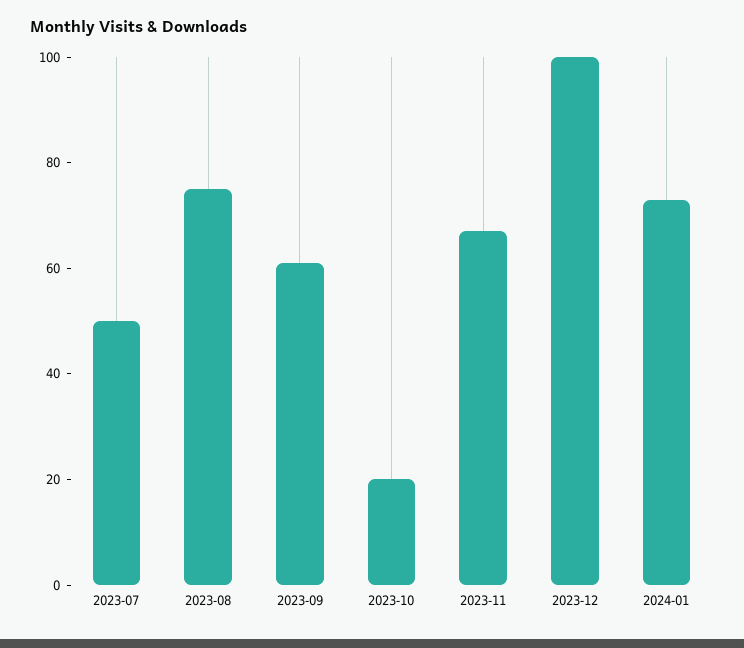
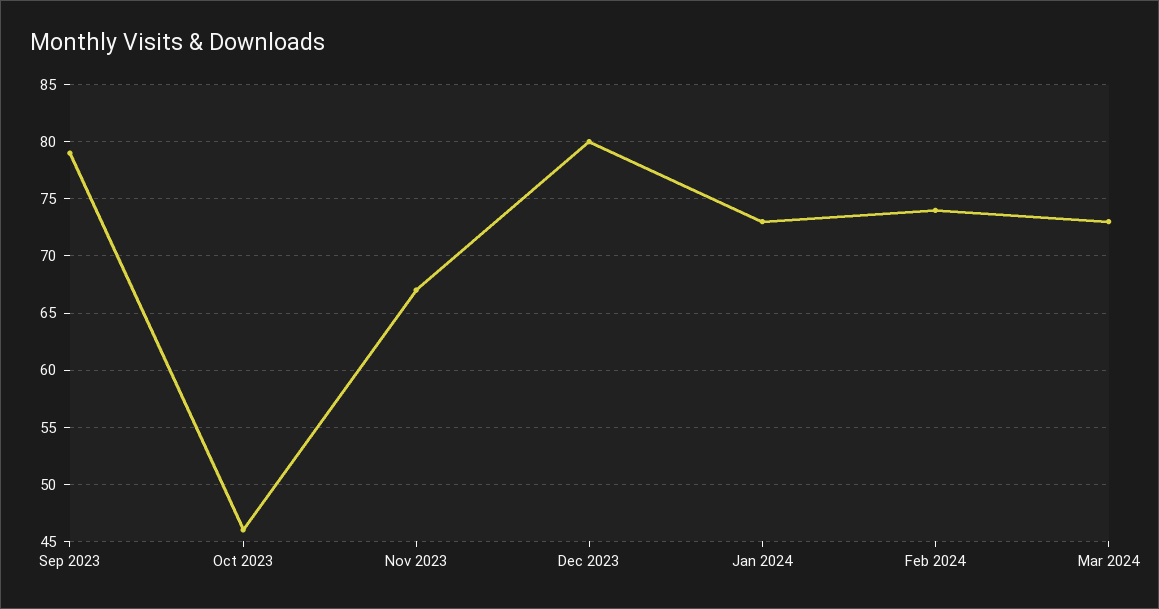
2023-07: 50 -> none
2023-08: 75 -> none
2023-09: 60 -> 79
2023-10: 20 -> 46
2023-12: 100 -> 80
Feb 2024: none -> 74
Mar 2024: none -> 73

